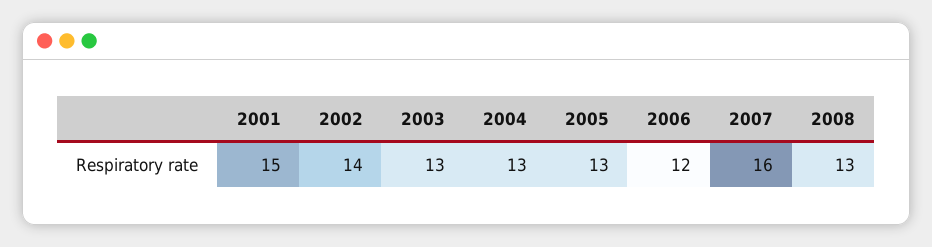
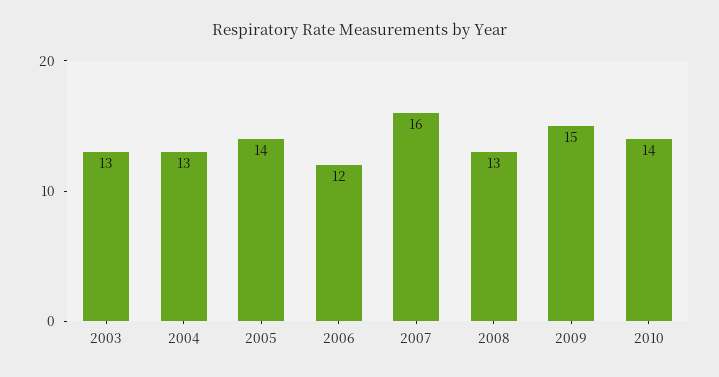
2001: 15 -> none
2002: 14 -> none
2005: 13 -> 14
2009: none -> 15
2010: none -> 14

